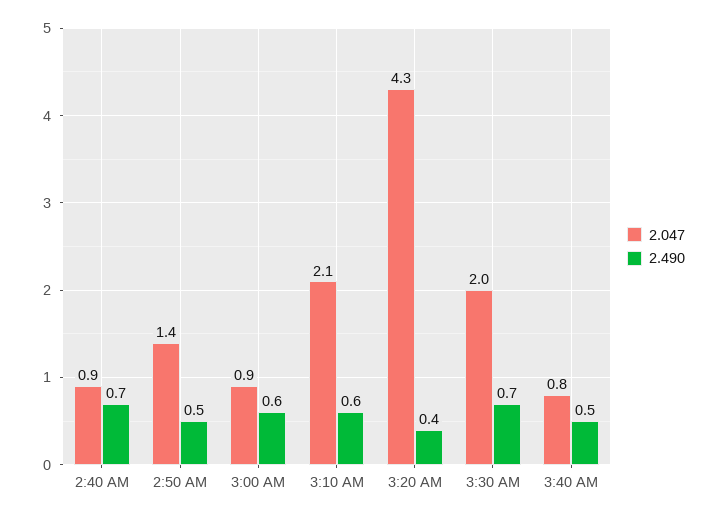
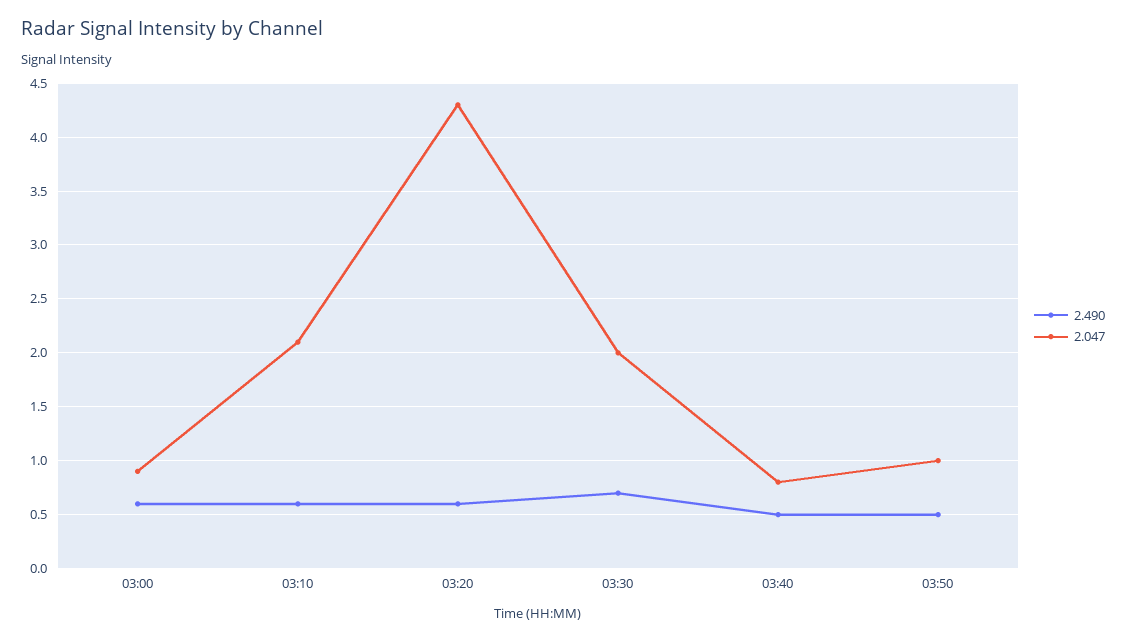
2.047, 2:40 AM: 0.9 -> none
2.490, 2:40 AM: 0.7 -> none
2.047, 2:50 AM: 1.4 -> none
2.490, 2:50 AM: 0.5 -> none
2.490, 3:20 AM: 0.4 -> 0.6
2.490, 03:50: none -> 0.5
2.047, 03:50: none -> 1

